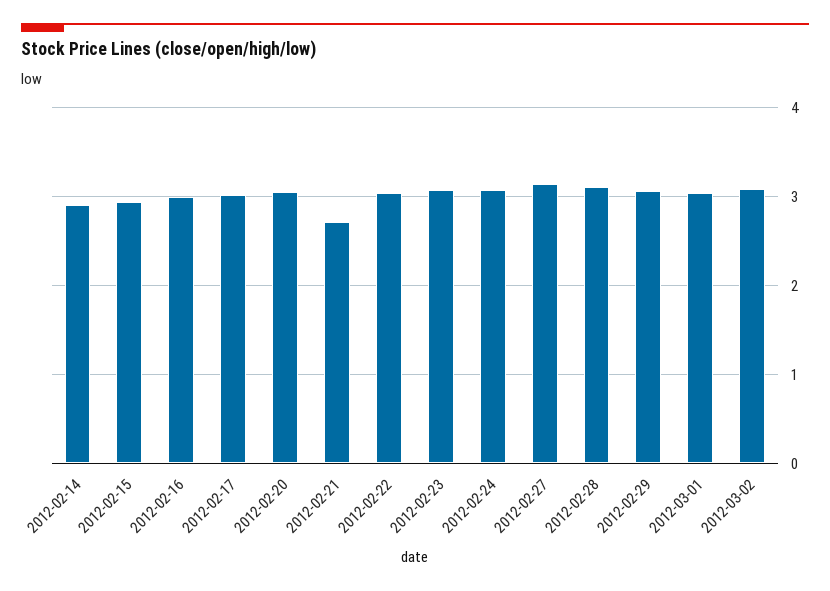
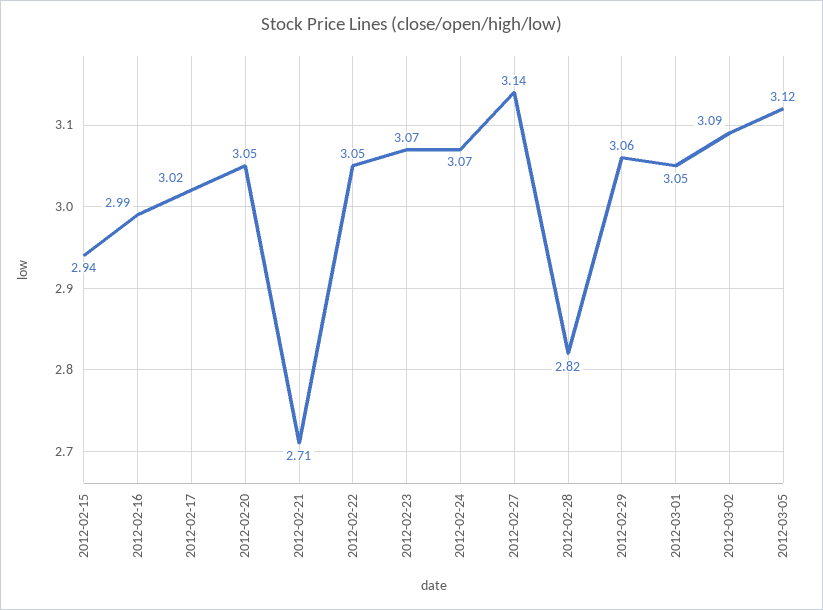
2012-02-14: 2.9 -> none
2012-02-28: 3.1 -> 2.82
2012-03-05: none -> 3.12

